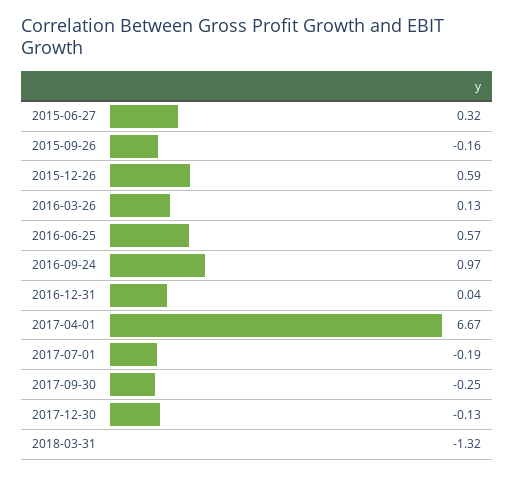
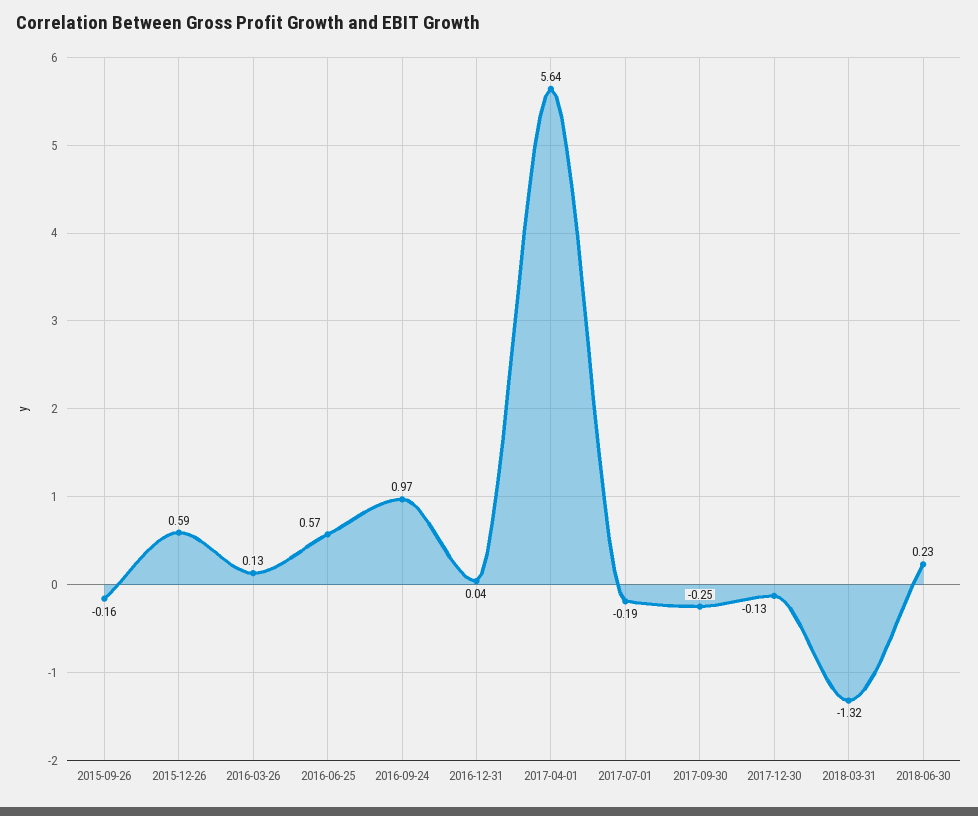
2015-06-27: 0.32 -> none
2017-04-01: 6.67 -> 5.64
2018-06-30: none -> 0.23

